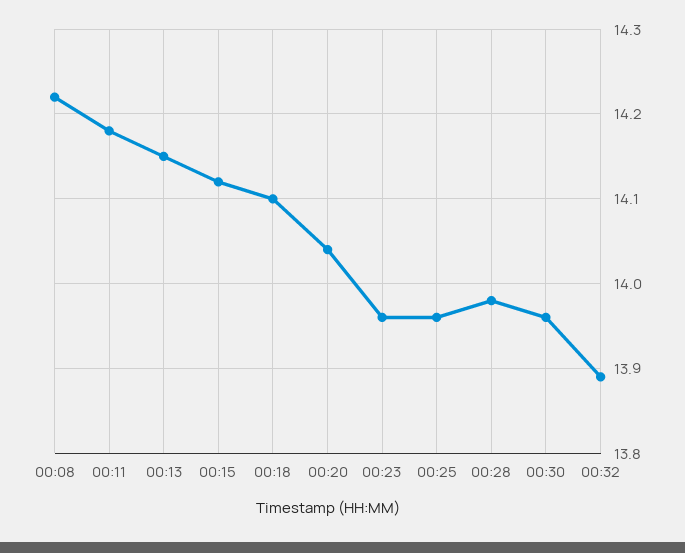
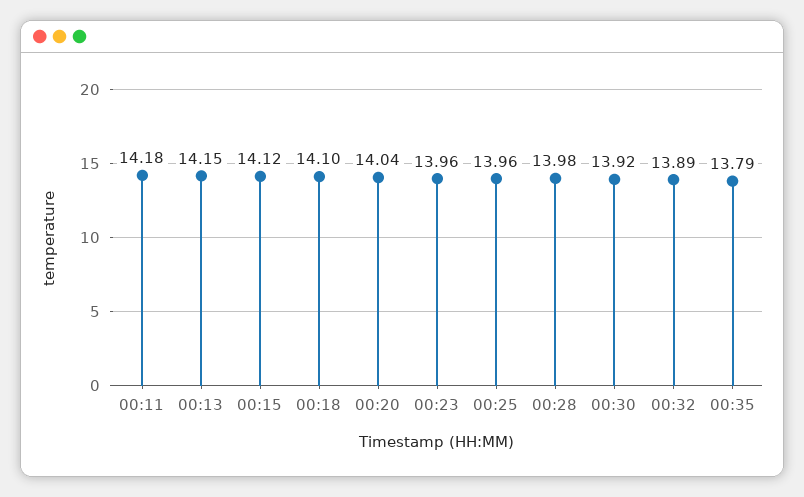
00:08: 14.22 -> none
00:30: 13.96 -> 13.92
00:35: none -> 13.79

